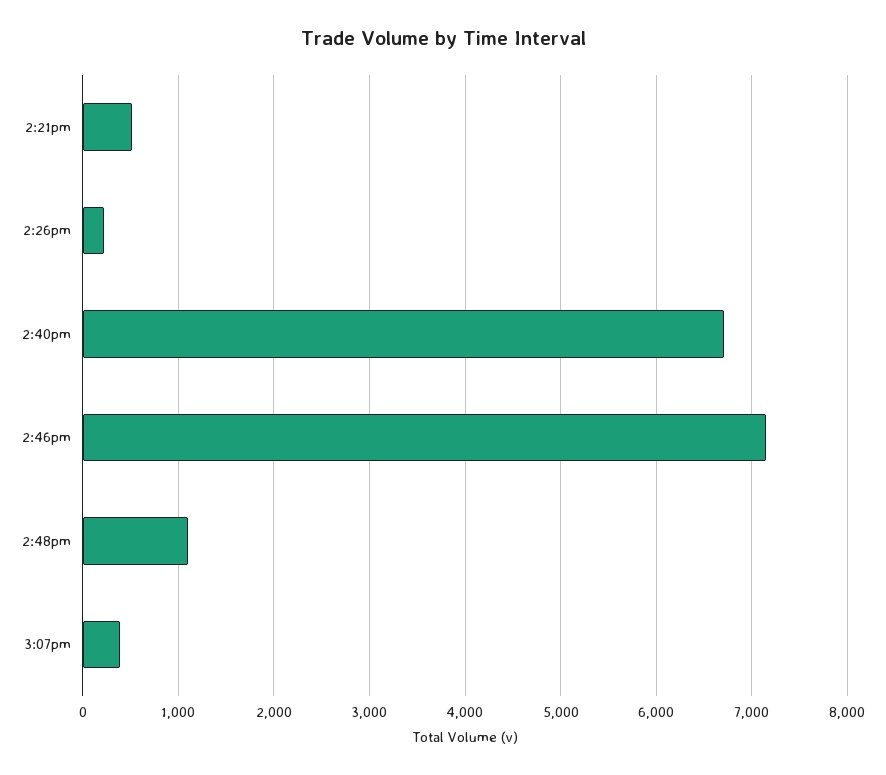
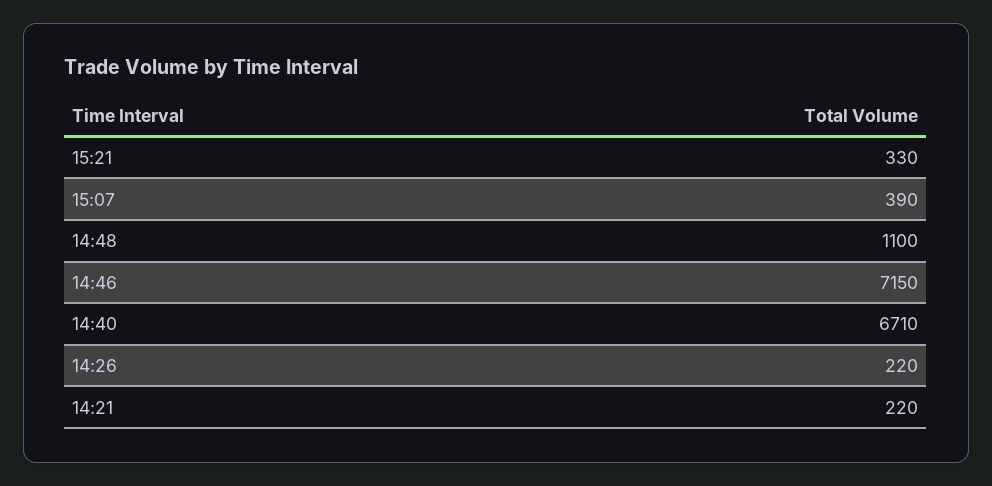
2:21pm: 500 -> 220
15:21: none -> 330

